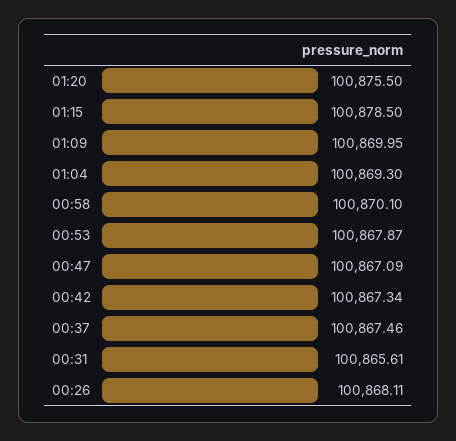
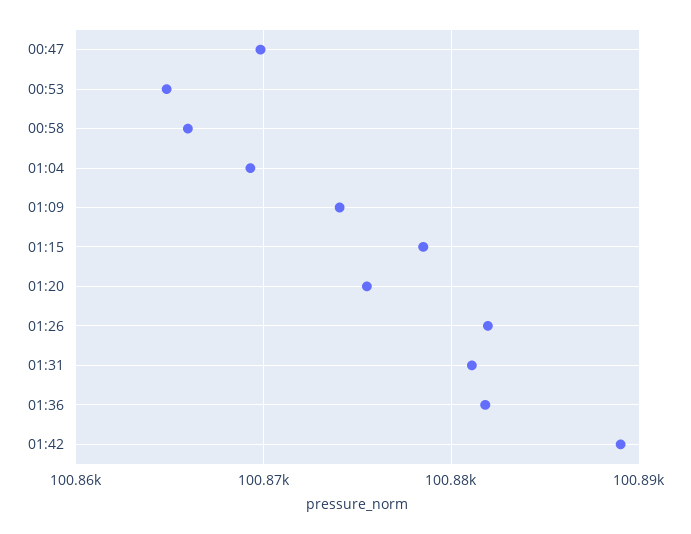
01:09: 100869.95 -> 100874
00:58: 100870.1 -> 100866
00:53: 100867.87 -> 100865
00:47: 100867.09 -> 100870
00:42: 100867.34 -> none
00:37: 100867.46 -> none
00:31: 100865.61 -> none
00:26: 100868.11 -> none
01:26: none -> 100882
01:31: none -> 100881
01:36: none -> 100882
01:42: none -> 100889

